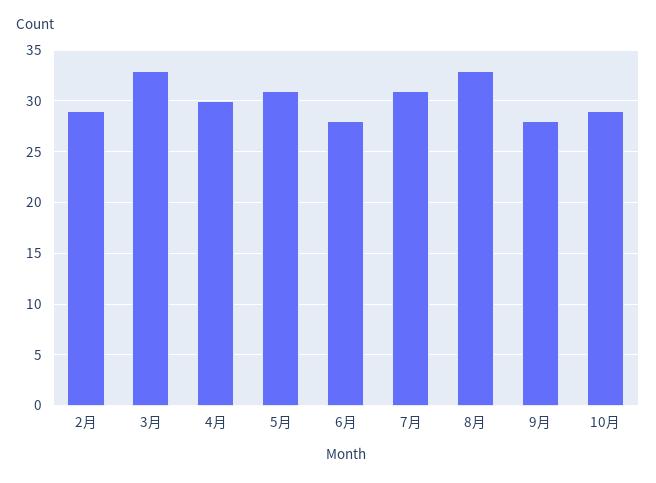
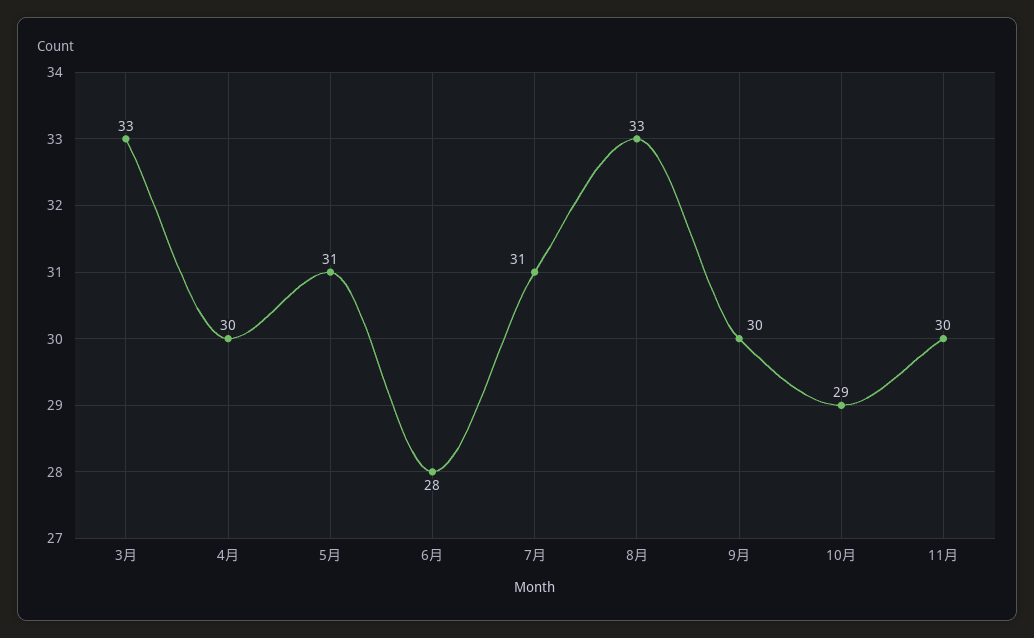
2月: 29 -> none
9月: 28 -> 30
11月: none -> 30

